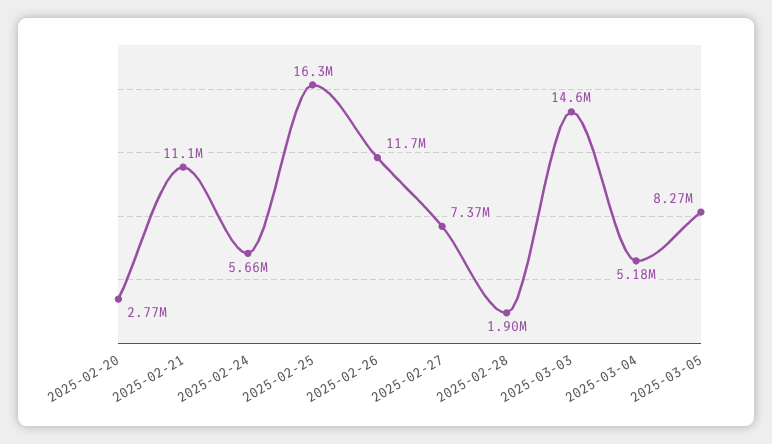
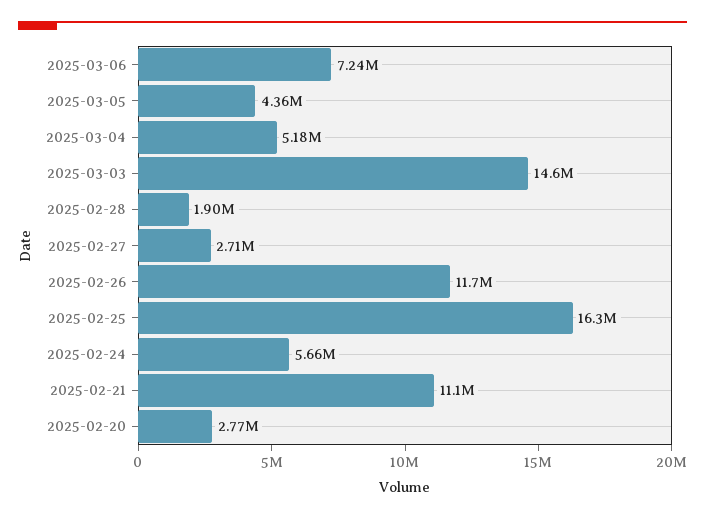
2025-02-27: 7370000 -> 2710000
2025-03-05: 8270000 -> 4360000
2025-03-06: none -> 7240000

